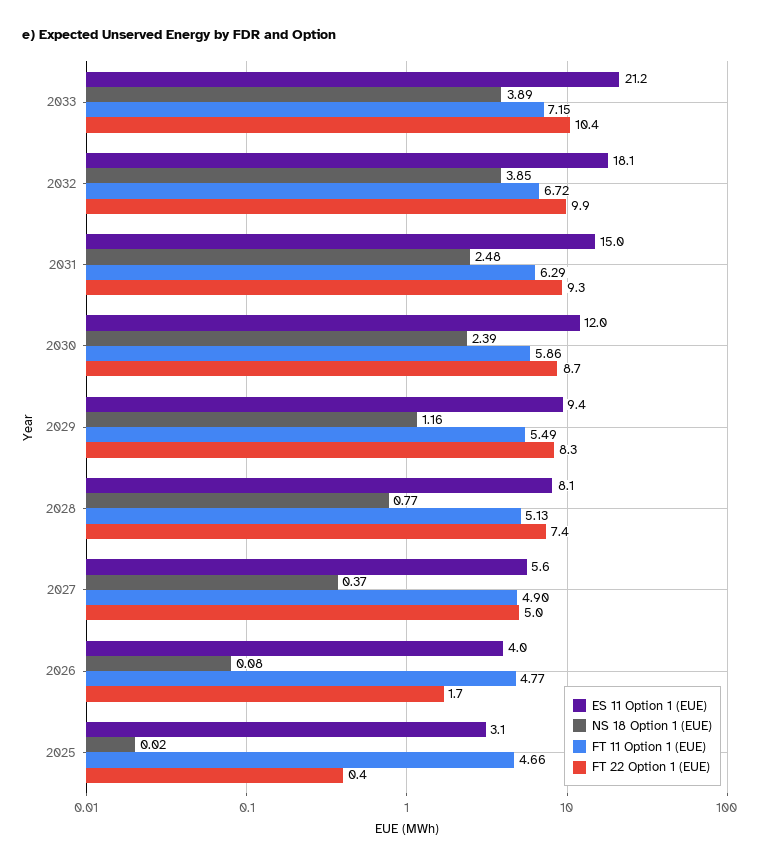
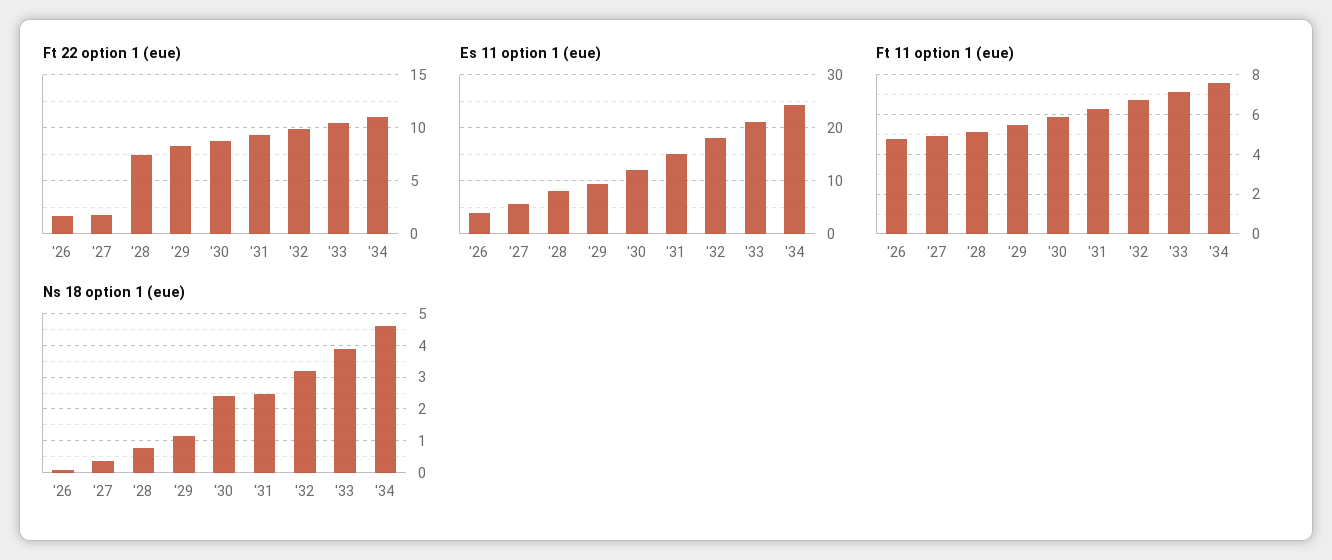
NS 18 Option 1 (EUE), 2032: 3.85 -> 3.2
FT 22 Option 1 (EUE), 2027: 5 -> 2
ES 11 Option 1 (EUE), 2025: 3.1 -> none
NS 18 Option 1 (EUE), 2025: 0.02 -> none
FT 11 Option 1 (EUE), 2025: 4.66 -> none
FT 22 Option 1 (EUE), 2025: 0.4 -> none
FT 22 Option 1 (EUE), '34: none -> 11
ES 11 Option 1 (EUE), '34: none -> 24
FT 11 Option 1 (EUE), '34: none -> 7.5
NS 18 Option 1 (EUE), '34: none -> 4.6

